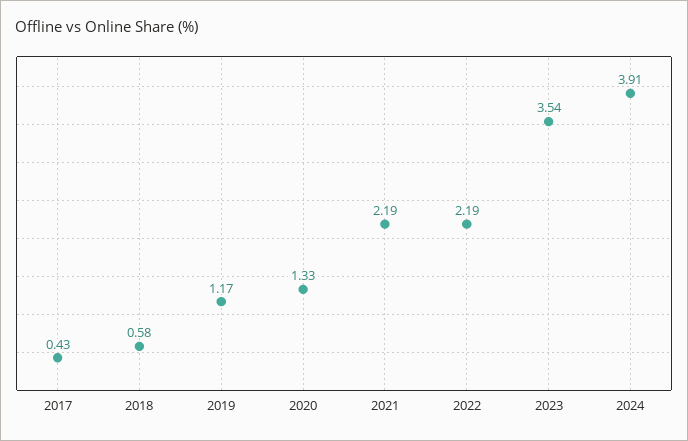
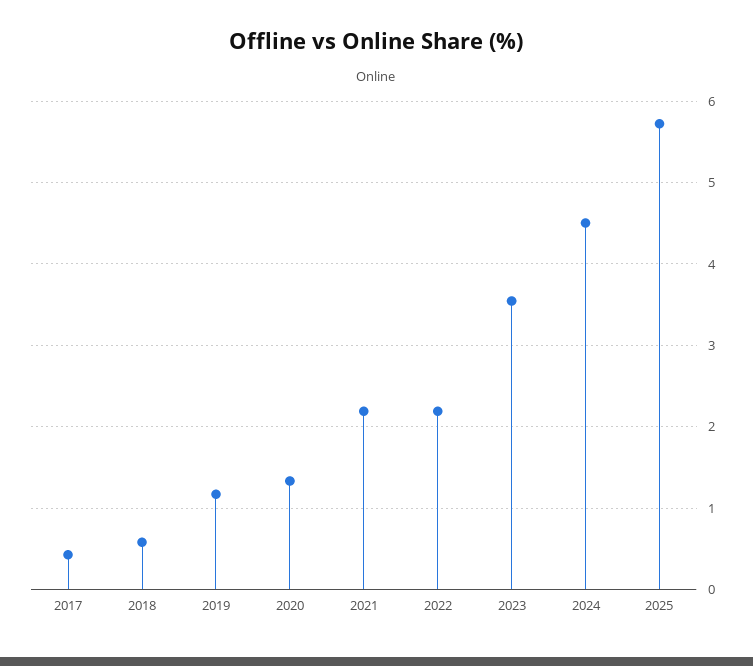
2024: 3.91 -> 4.5
2025: none -> 5.7

